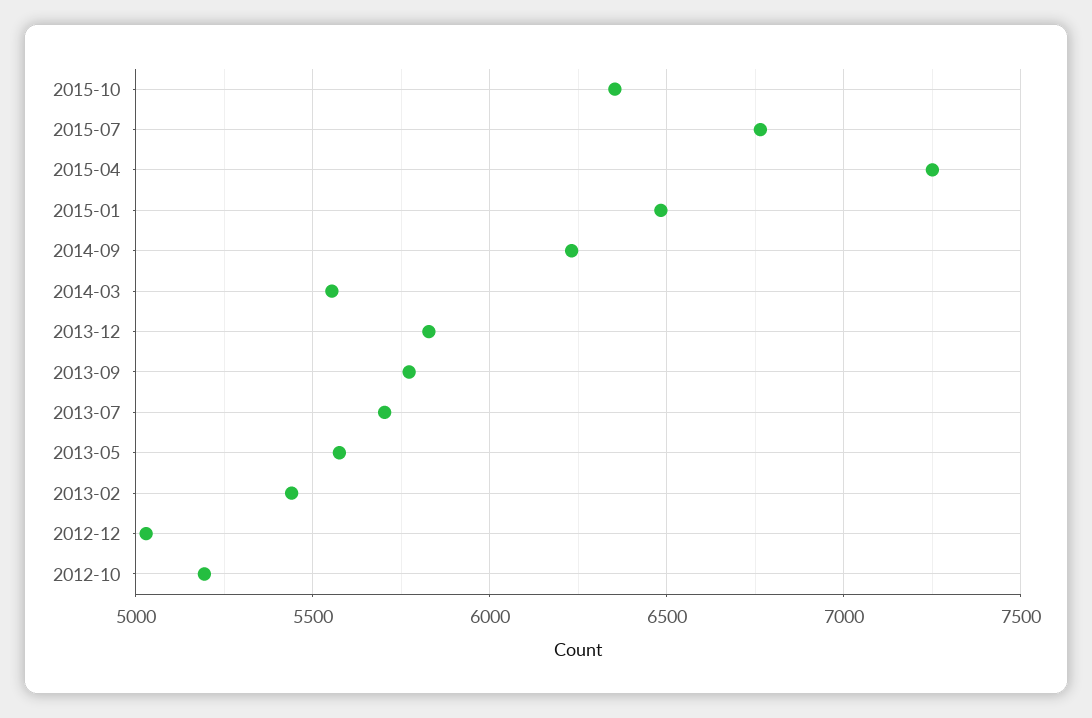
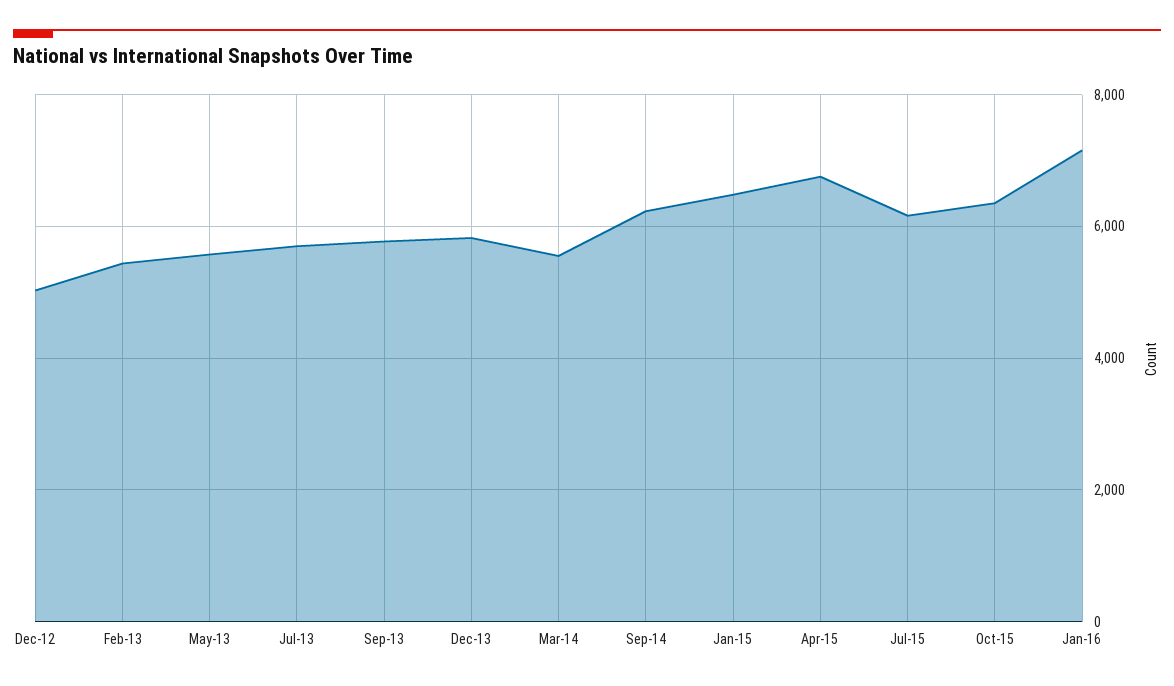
2015-07: 6750 -> 6200
2015-04: 7250 -> 6800
2012-10: 5200 -> none
Jan-16: none -> 7200

